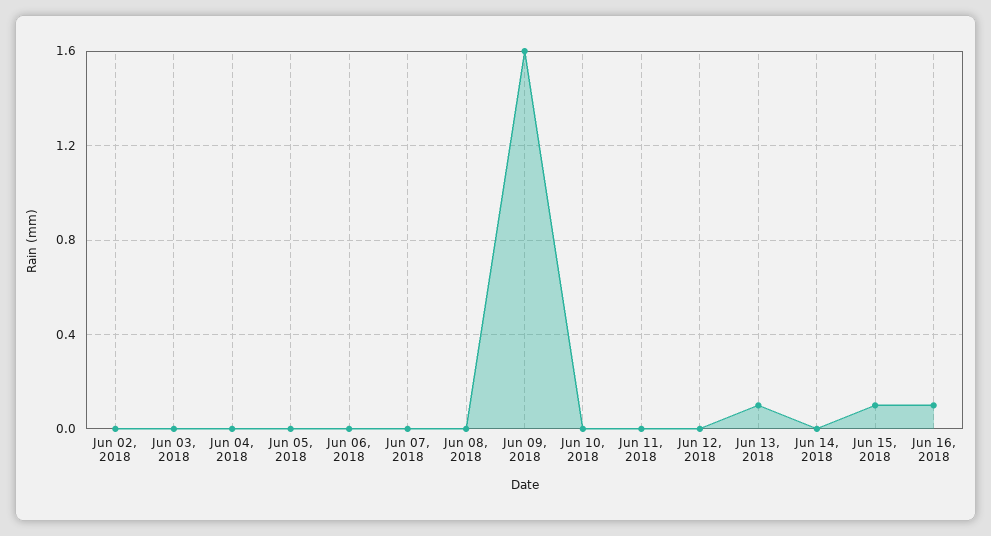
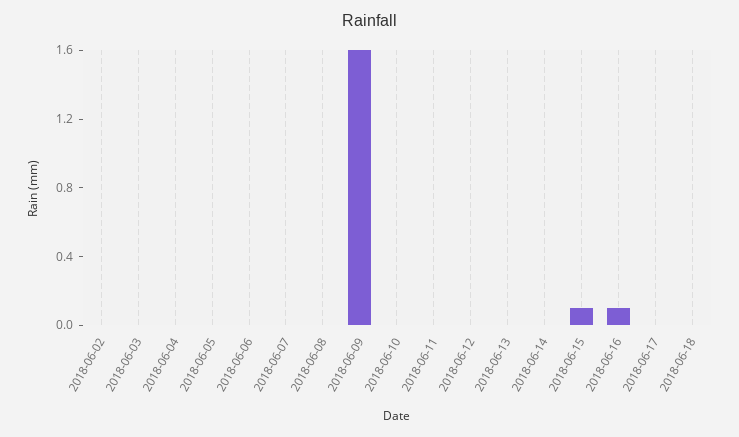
Jun 13, 2018: 0.1 -> 0
2018-06-17: none -> 0
2018-06-18: none -> 0

